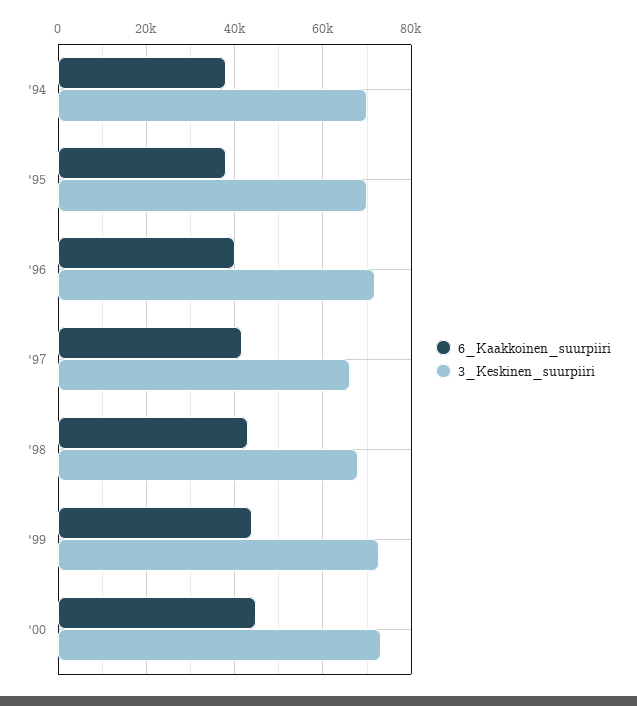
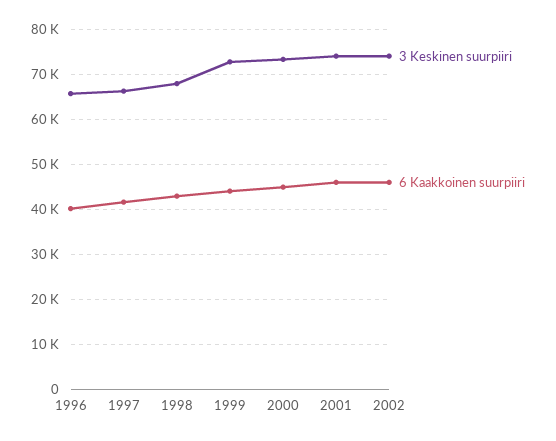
6_Kaakkoinen_suurpiiri, '94: 38000 -> none
3_Keskinen_suurpiiri, '94: 70000 -> none
6_Kaakkoinen_suurpiiri, '95: 38000 -> none
3_Keskinen_suurpiiri, '95: 70000 -> none
3_Keskinen_suurpiiri, '96: 72000 -> 66000
3_Keskinen_suurpiiri, 2001: none -> 74000
6_Kaakkoinen_suurpiiri, 2001: none -> 46000
3_Keskinen_suurpiiri, 2002: none -> 74000
6_Kaakkoinen_suurpiiri, 2002: none -> 46000

